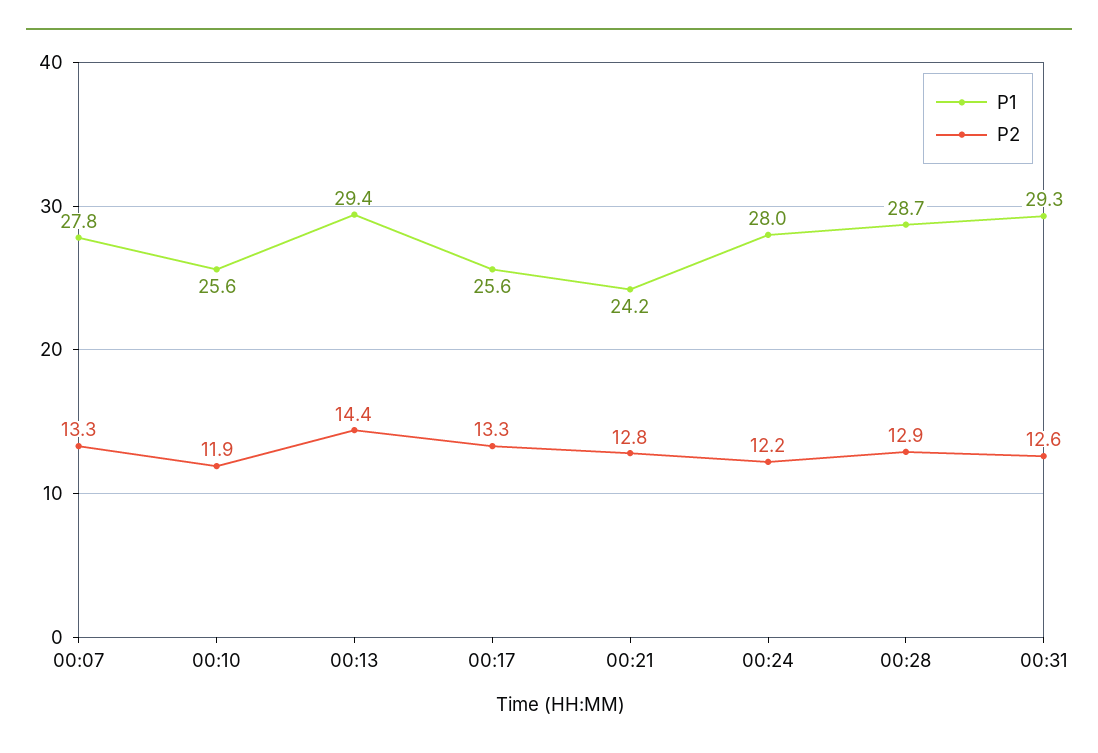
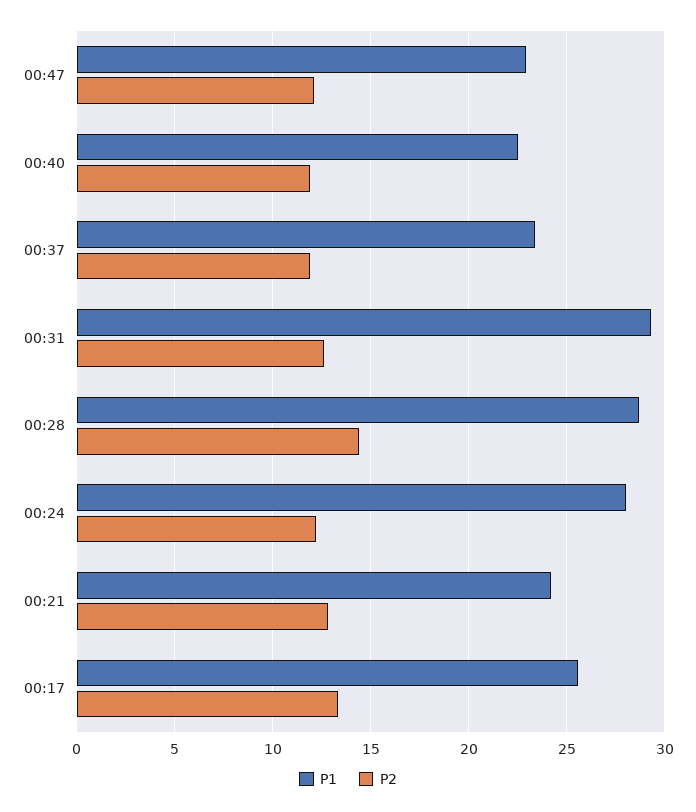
P1, 00:07: 27.8 -> none
P2, 00:07: 13.3 -> none
P1, 00:10: 25.6 -> none
P2, 00:10: 11.9 -> none
P1, 00:13: 29.4 -> none
P2, 00:13: 14.4 -> none
P2, 00:28: 12.9 -> 14.5
P1, 00:47: none -> 23
P2, 00:47: none -> 12
P1, 00:40: none -> 22.5
P2, 00:40: none -> 12
P1, 00:37: none -> 23.5
P2, 00:37: none -> 12

